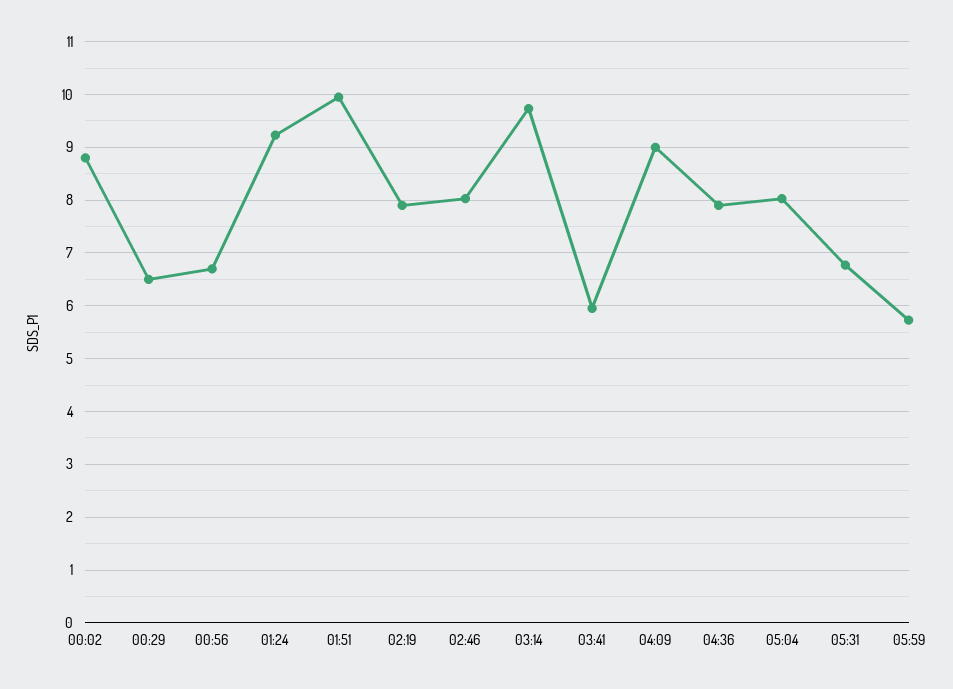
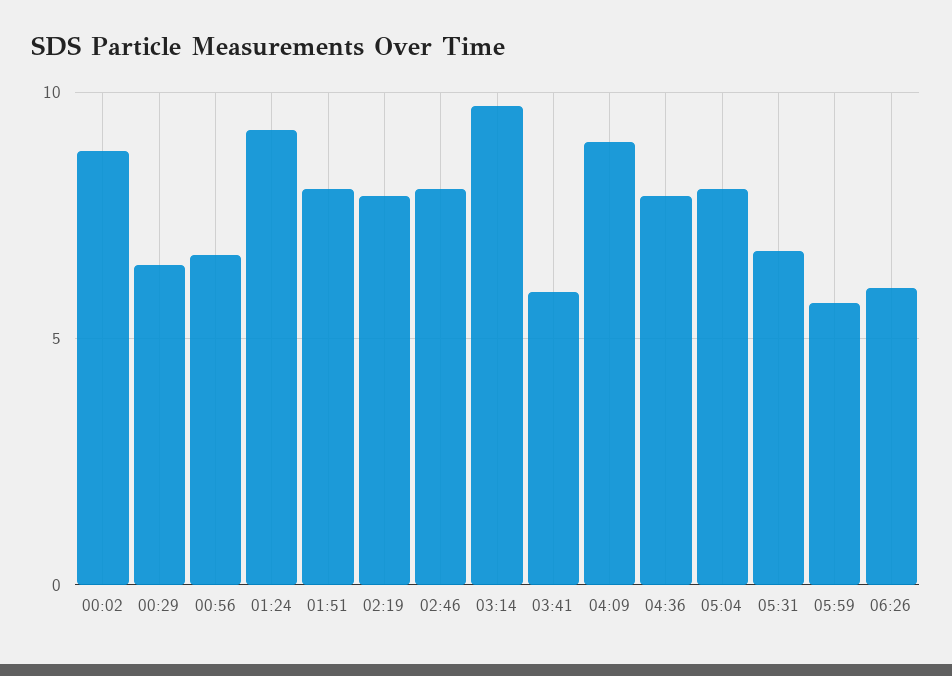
01:51: 10 -> 8
06:26: none -> 6

